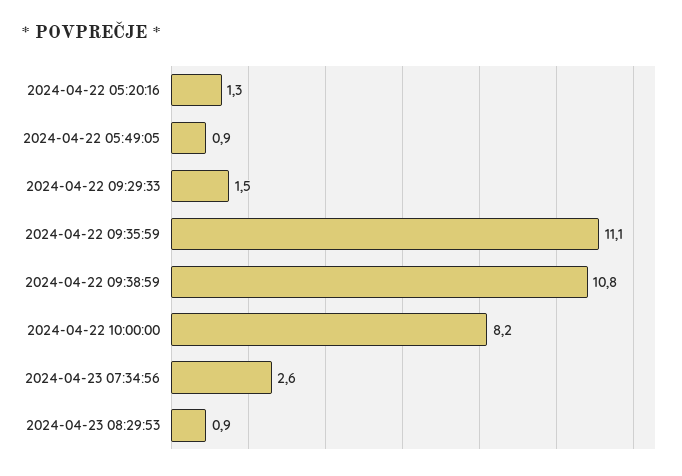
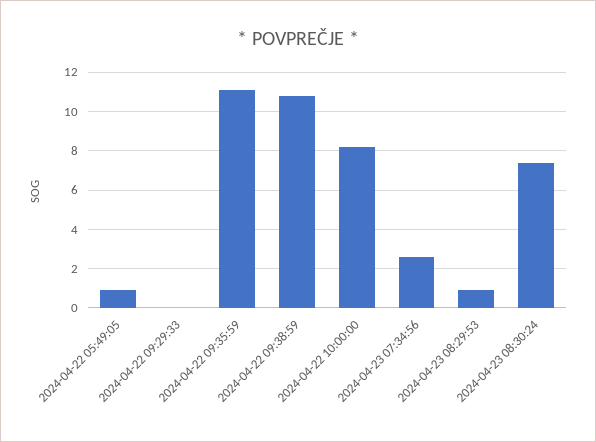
2024-04-22 05:20:16: 1.3 -> none
2024-04-22 09:29:33: 1.5 -> 0
2024-04-23 08:30:24: none -> 7.5

